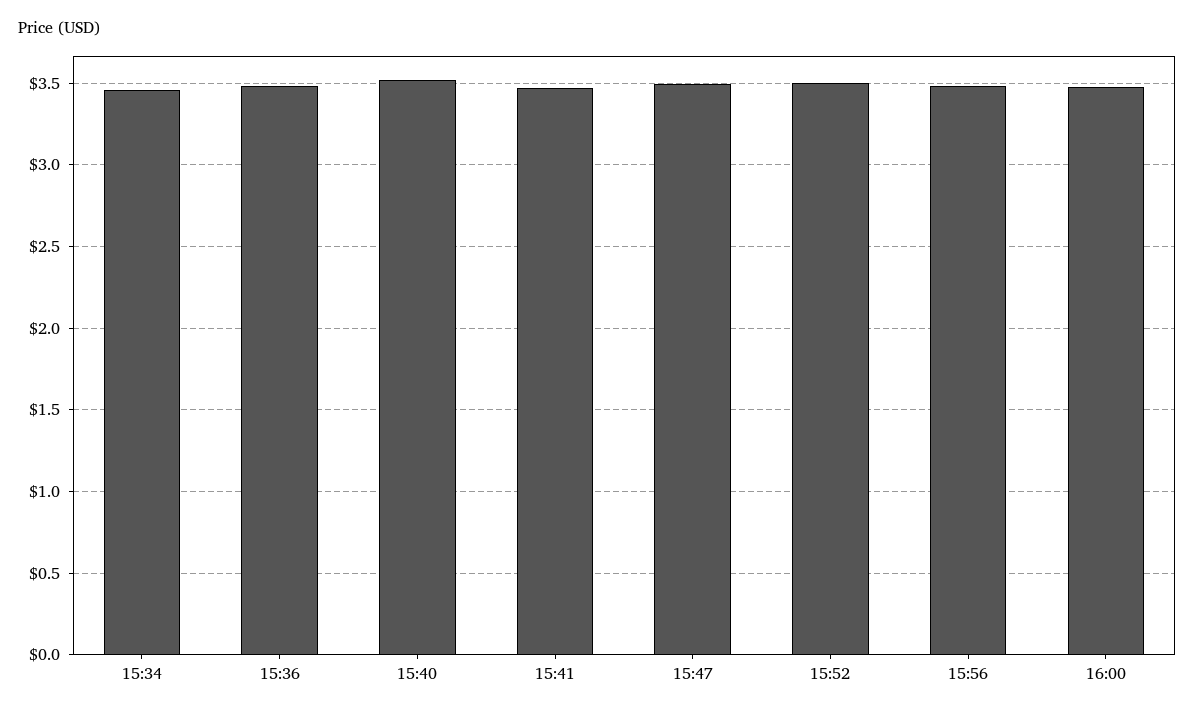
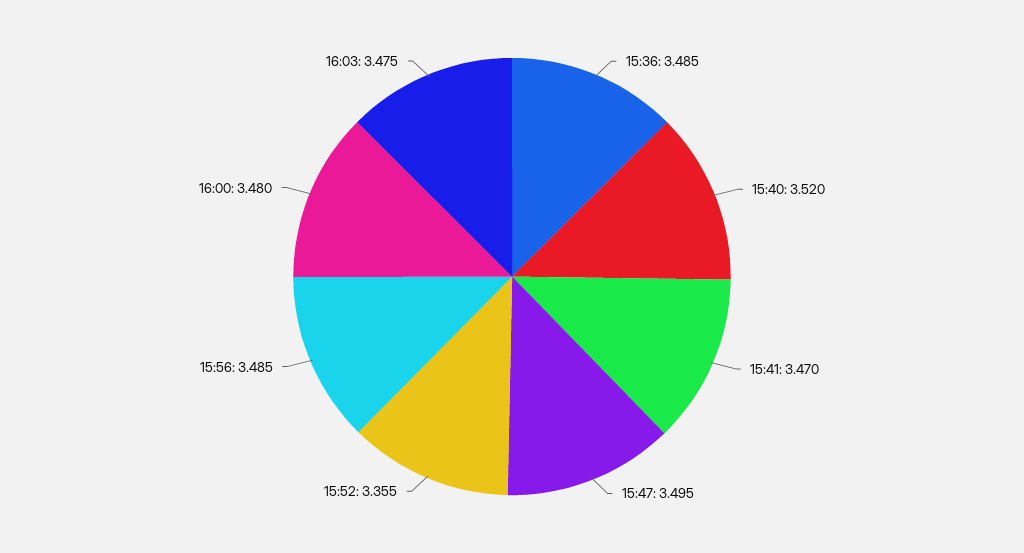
15:34: 3.45 -> none
15:52: 3.5 -> 3.355
16:03: none -> 3.475

